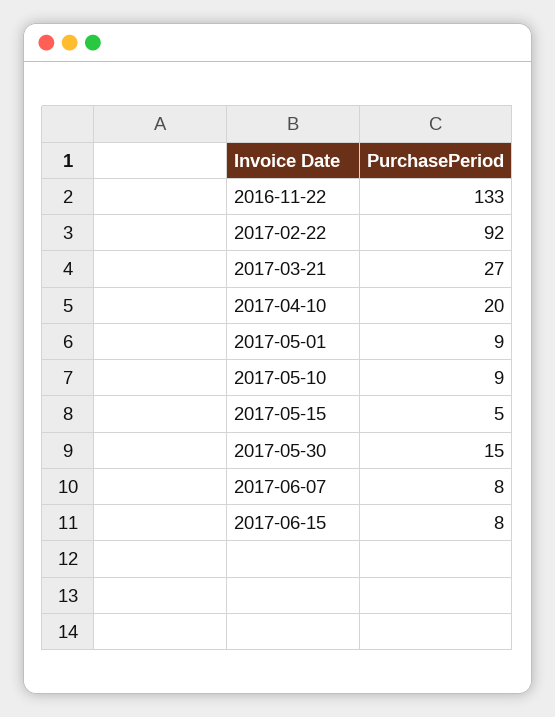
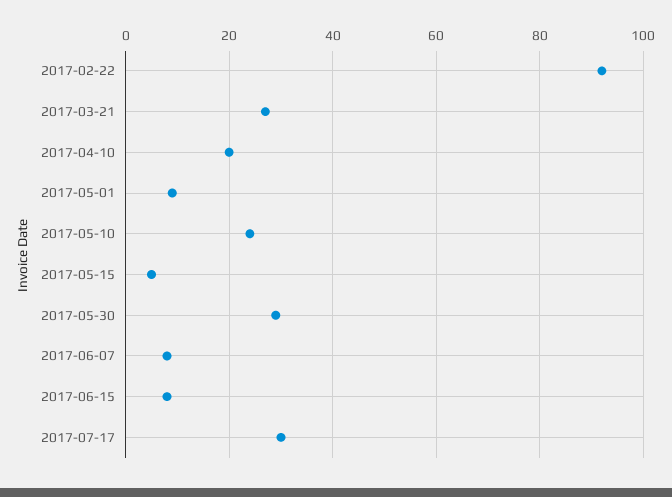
2016-11-22: 133 -> none
2017-05-10: 9 -> 25
2017-05-30: 15 -> 30
2017-07-17: none -> 30

